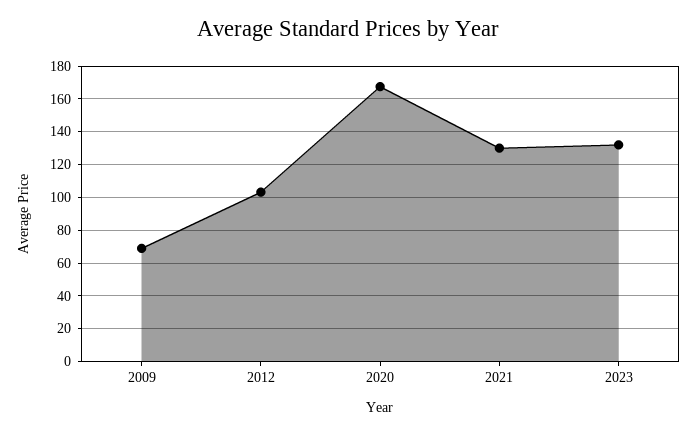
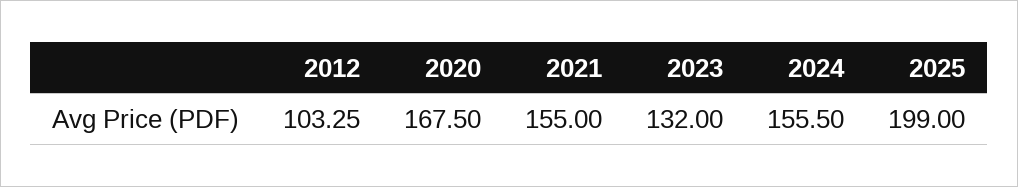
2009: 70 -> none
2021: 130 -> 155
2024: none -> 155.5
2025: none -> 199

